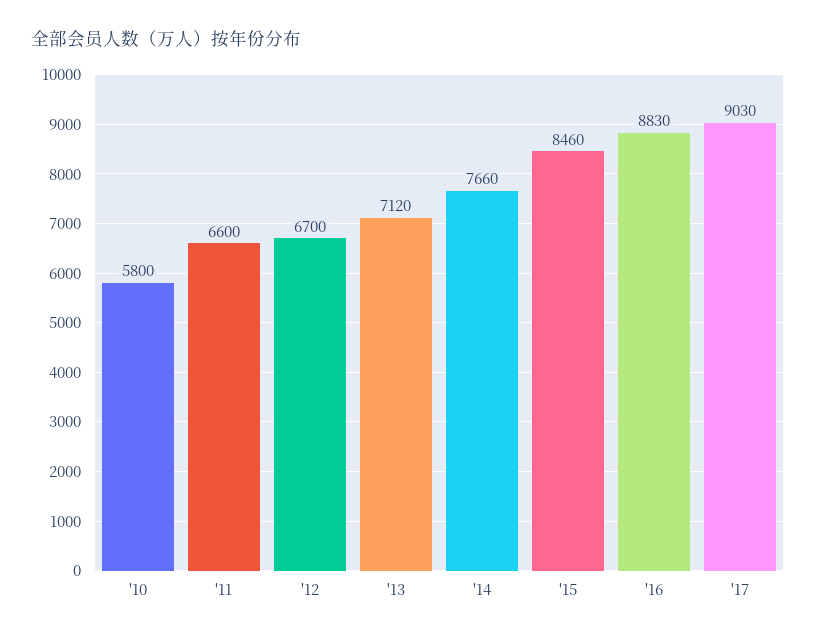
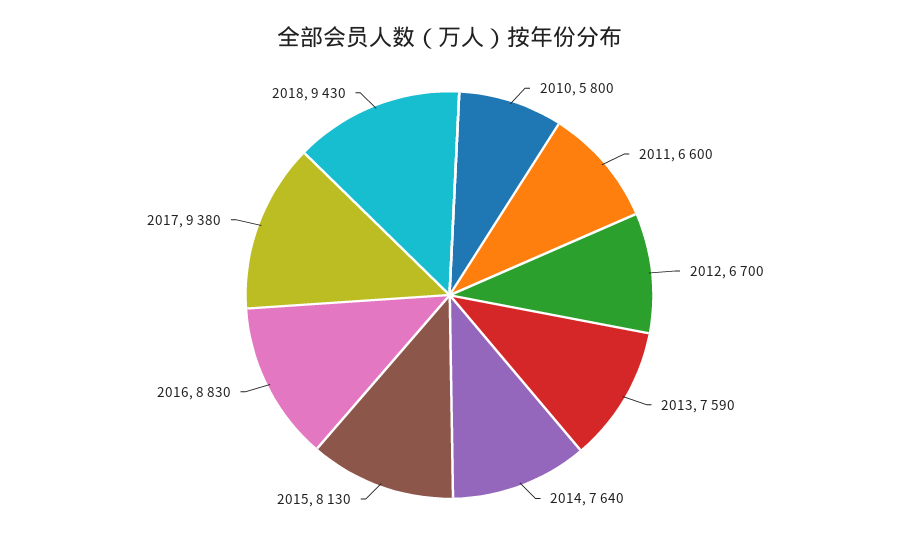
'13: 7120 -> 7590
'14: 7660 -> 7640
'15: 8460 -> 8130
'17: 9030 -> 9380
2018: none -> 9430

